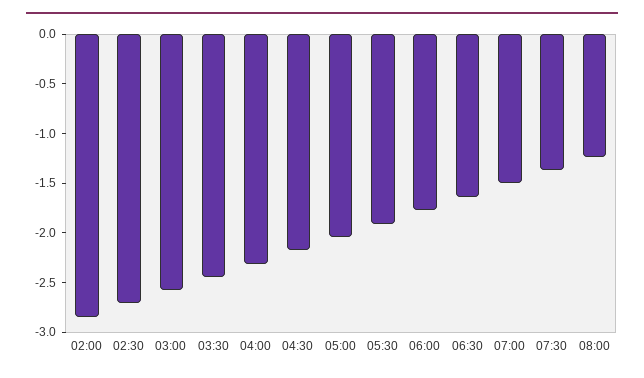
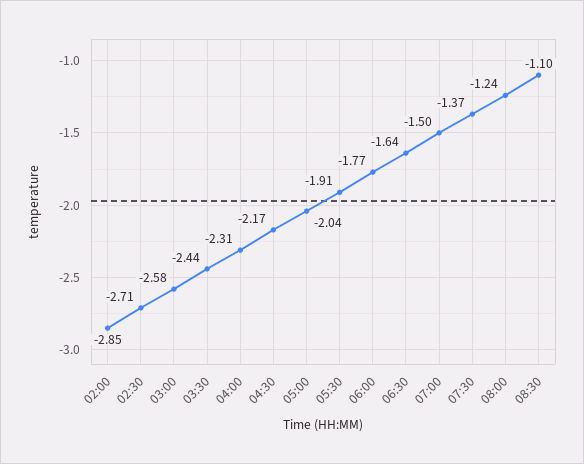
08:30: none -> -1.1

